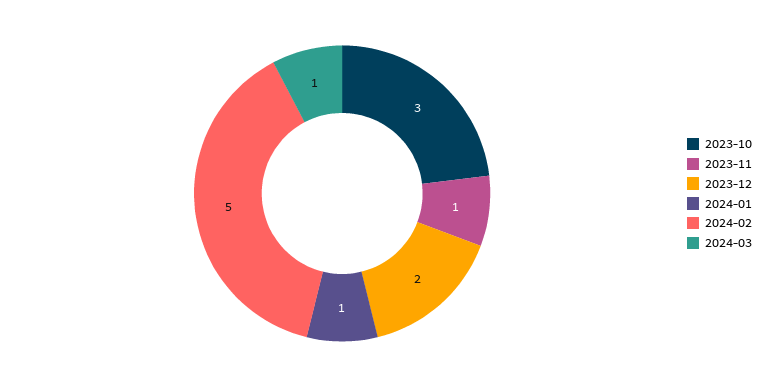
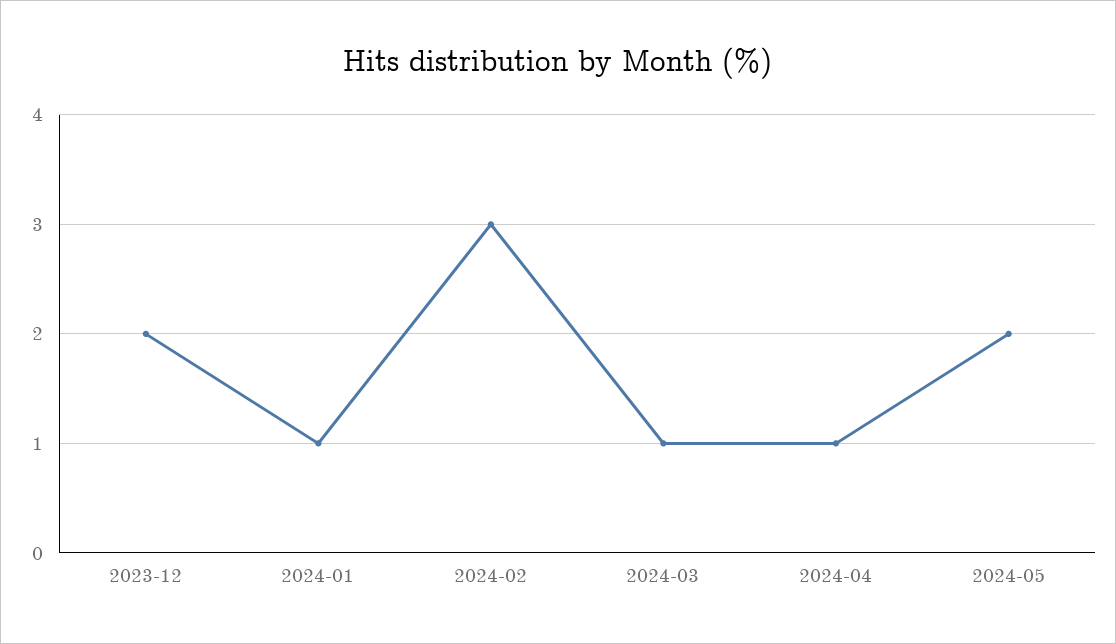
2023-10: 3 -> none
2023-11: 1 -> none
2024-02: 5 -> 3
2024-04: none -> 1
2024-05: none -> 2

